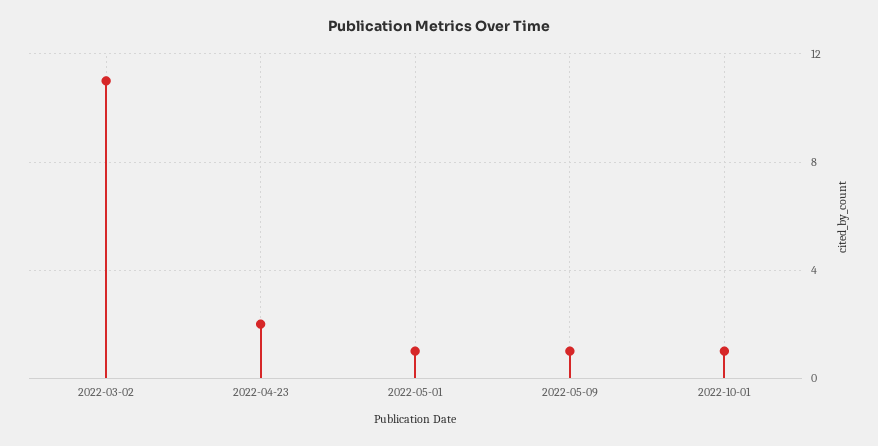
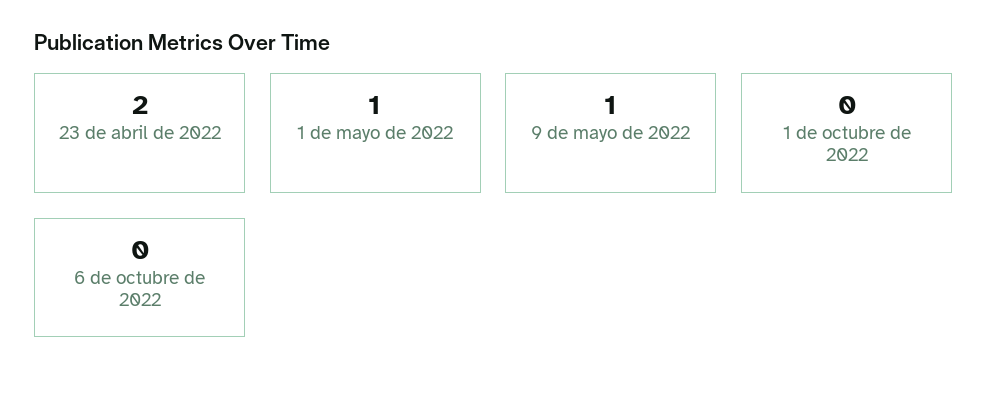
2022-03-02: 11 -> none
2022-10-01: 1 -> 0
6 de octubre de 2022: none -> 0

